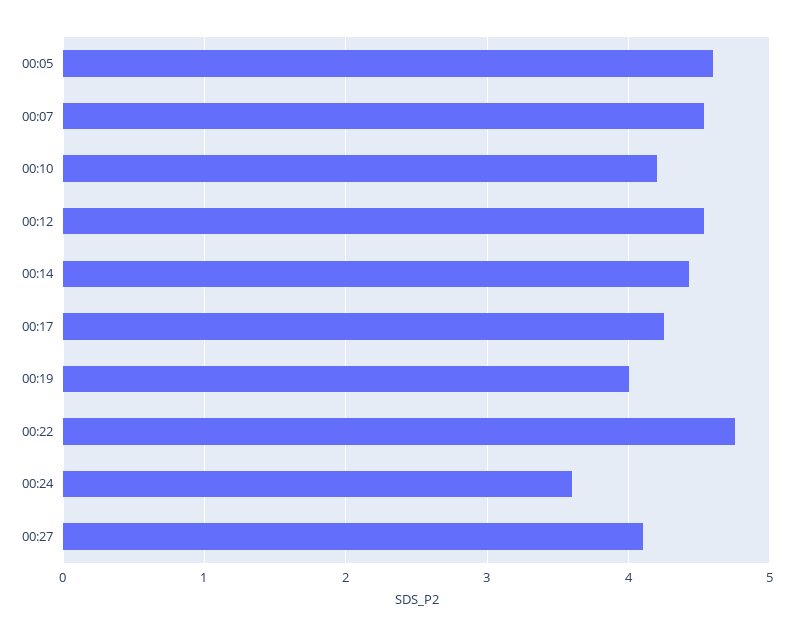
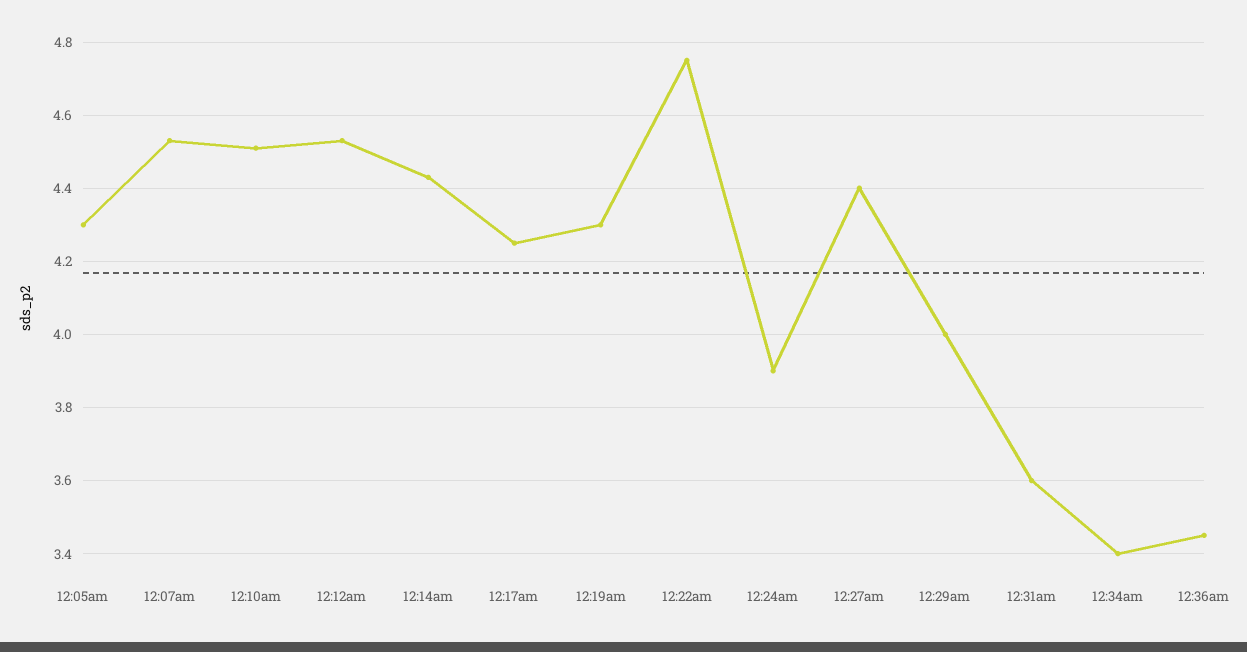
00:05: 4.6 -> 4.3
00:10: 4.2 -> 4.5
00:19: 4 -> 4.3
00:24: 3.6 -> 3.9
00:27: 4.1 -> 4.4
12:29am: none -> 4
12:31am: none -> 3.6
12:34am: none -> 3.4
12:36am: none -> 3.45

